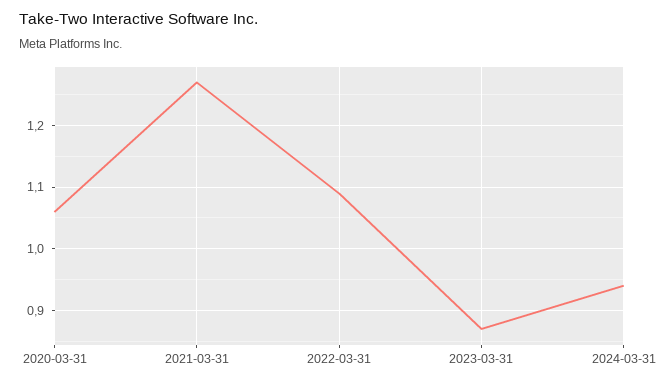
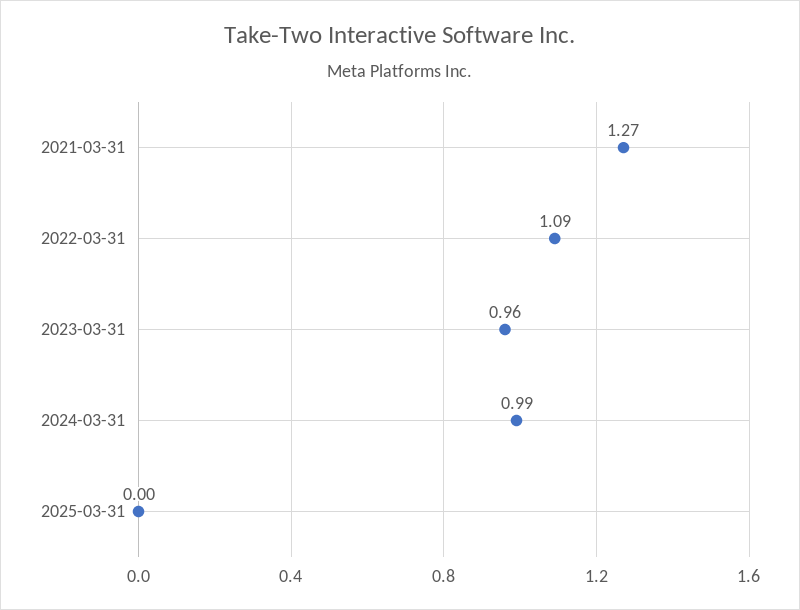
2020-03-31: 1.06 -> none
2023-03-31: 0.87 -> 0.96
2024-03-31: 0.94 -> 0.99
2025-03-31: none -> 0

